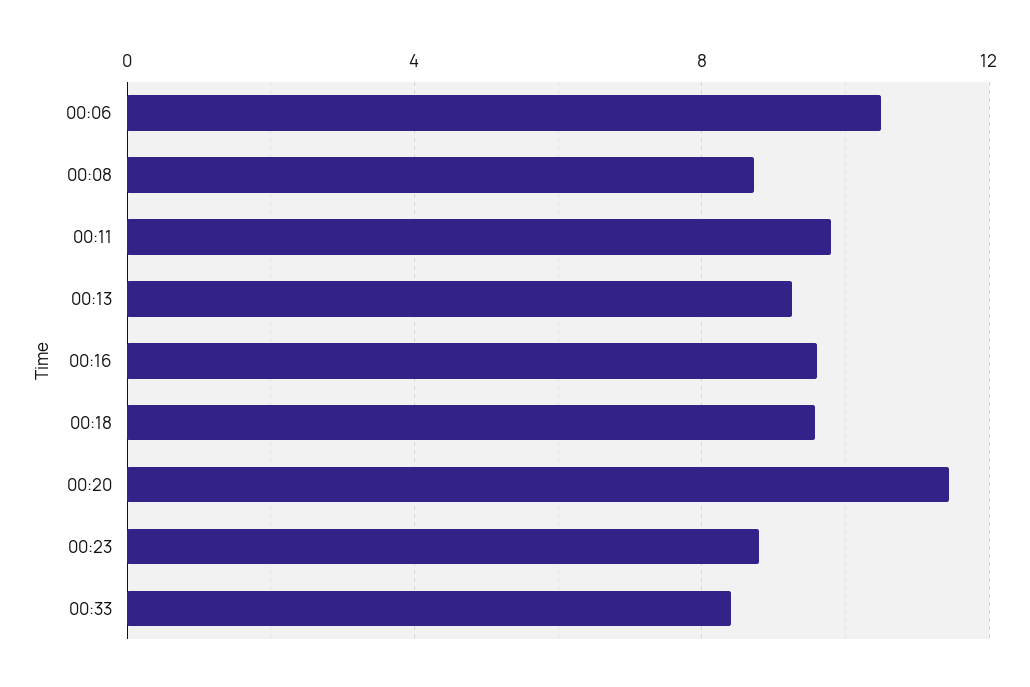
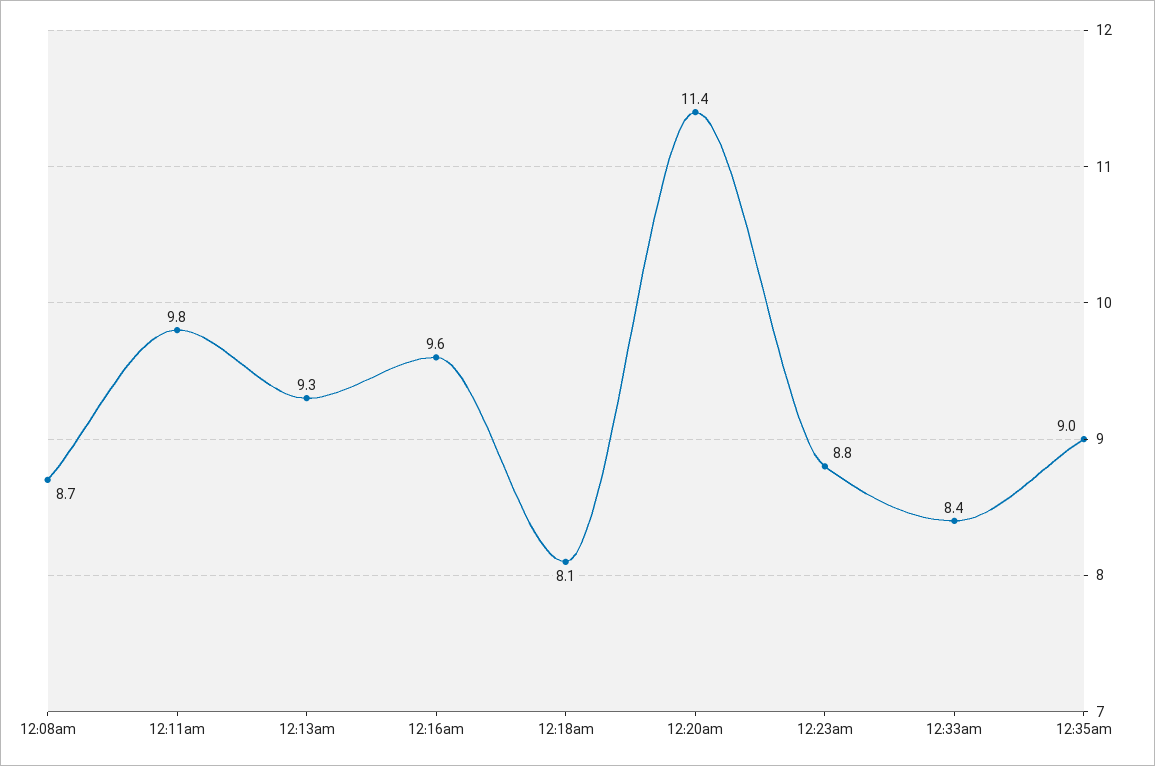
00:06: 10.5 -> none
00:18: 9.5 -> 8.1
12:35am: none -> 9

